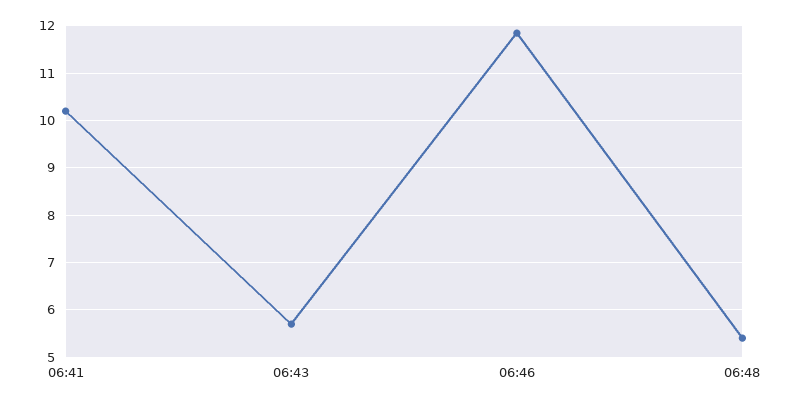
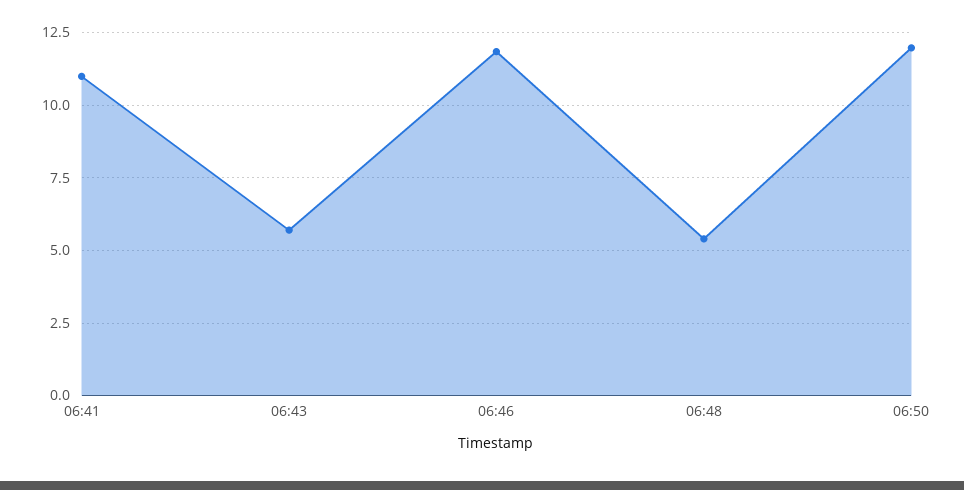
06:41: 10.2 -> 11
06:50: none -> 12

